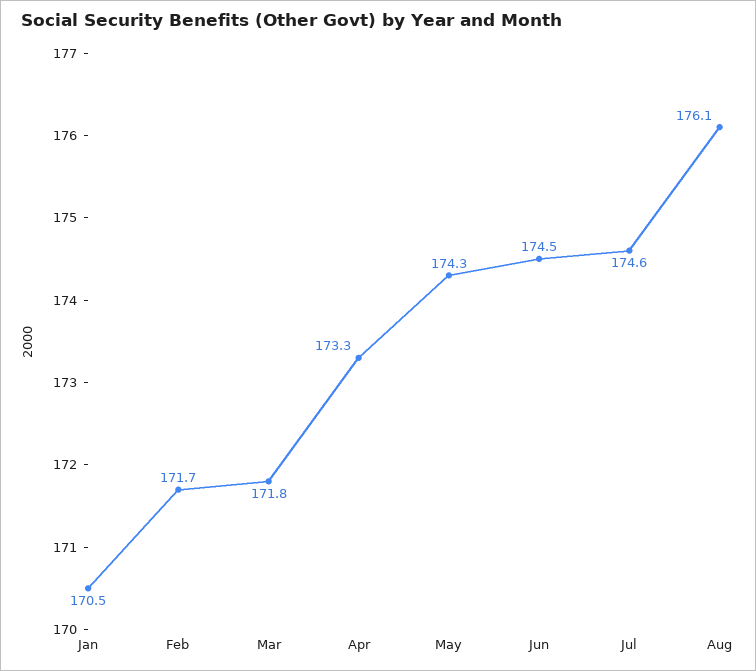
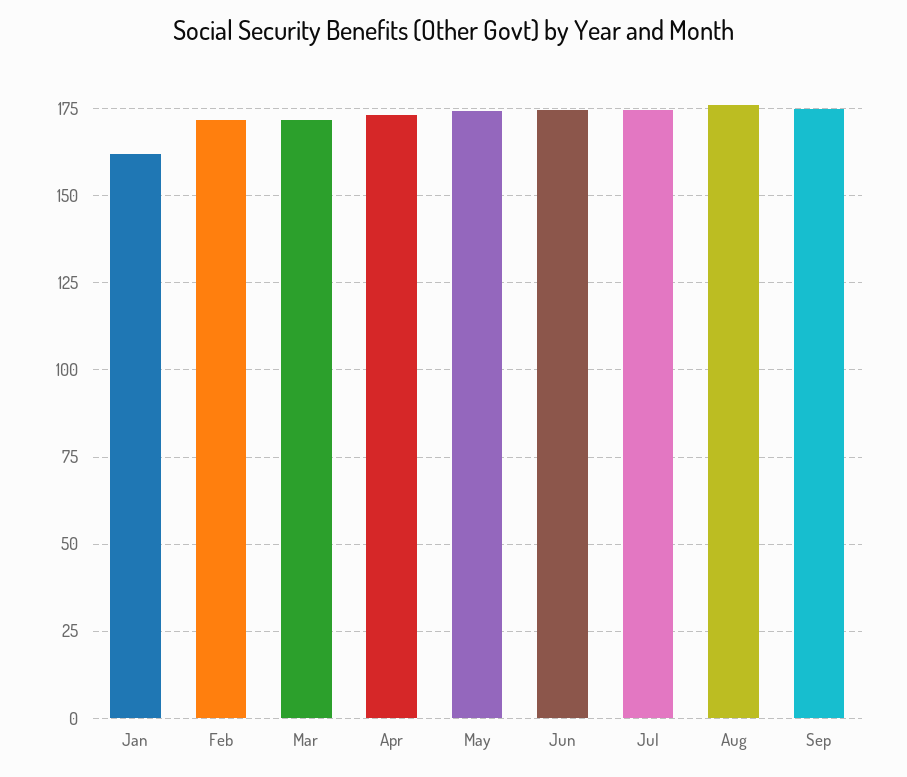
Jan: 170.5 -> 162.5
Sep: none -> 175

